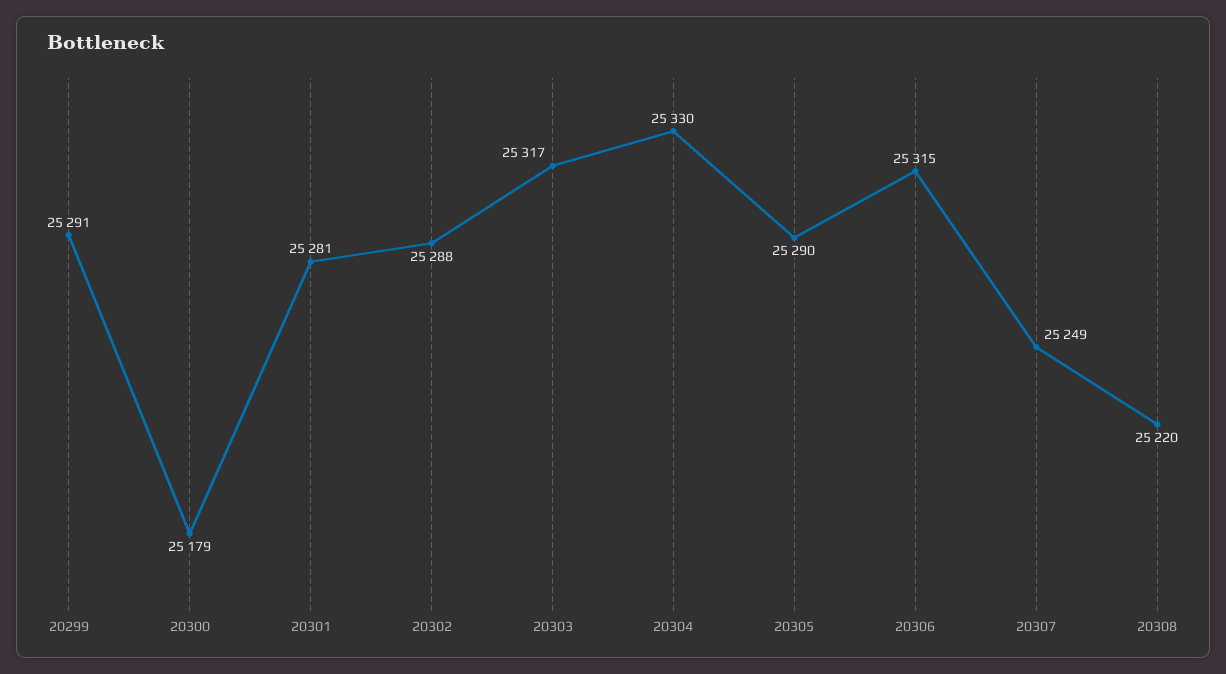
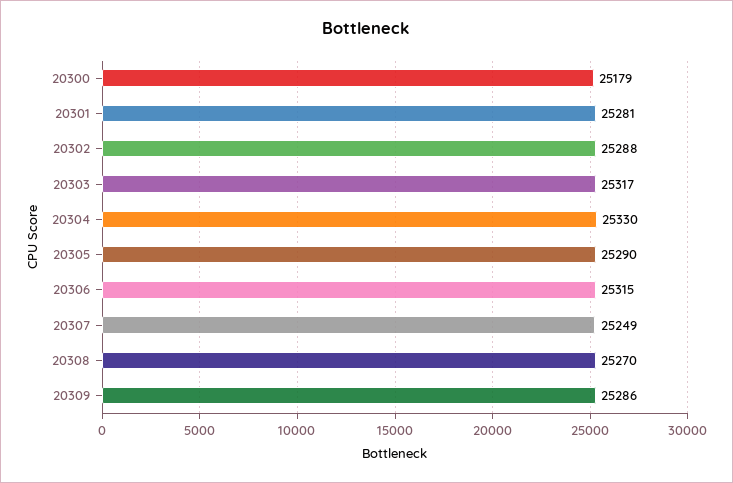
20299: 25291 -> none
20308: 25220 -> 25270
20309: none -> 25286

